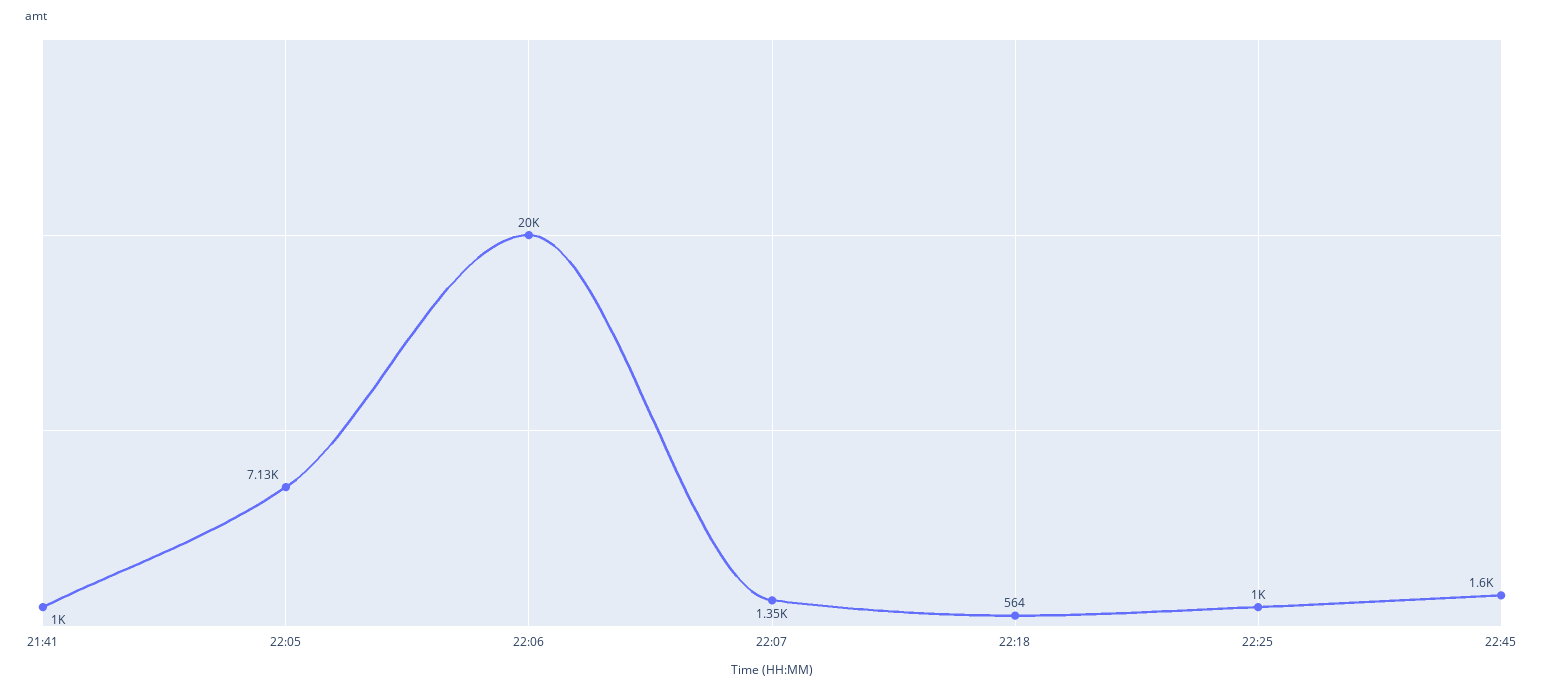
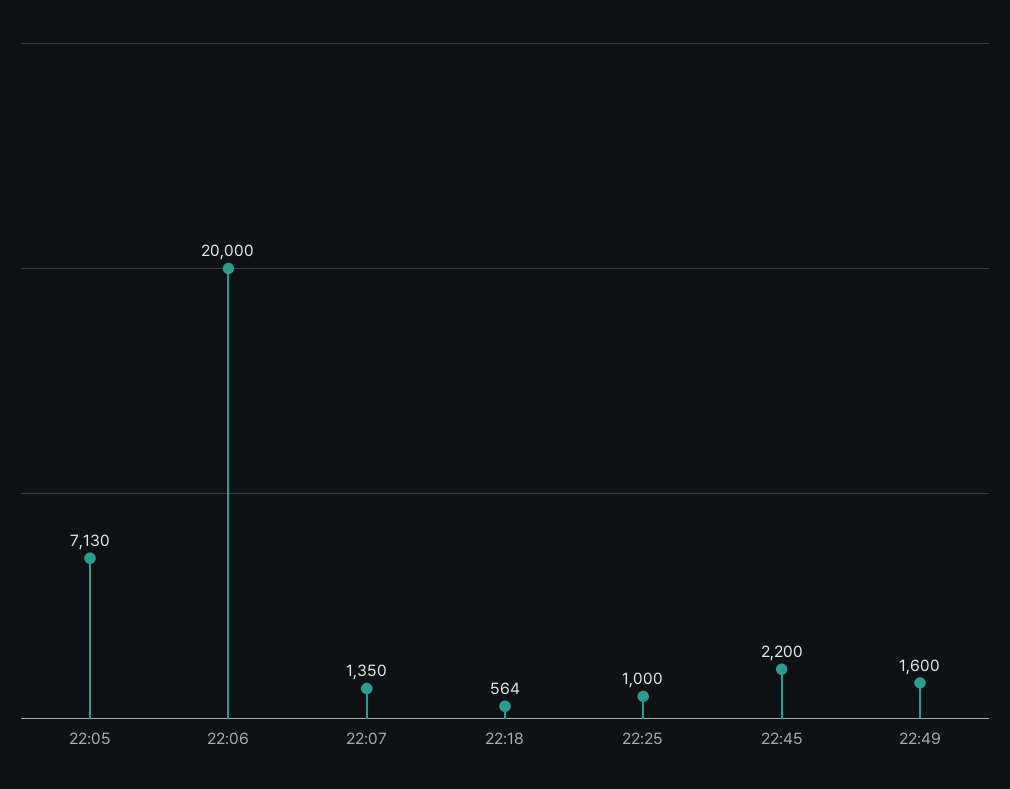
21:41: 1000 -> none
22:45: 1600 -> 2200
22:49: none -> 1600

